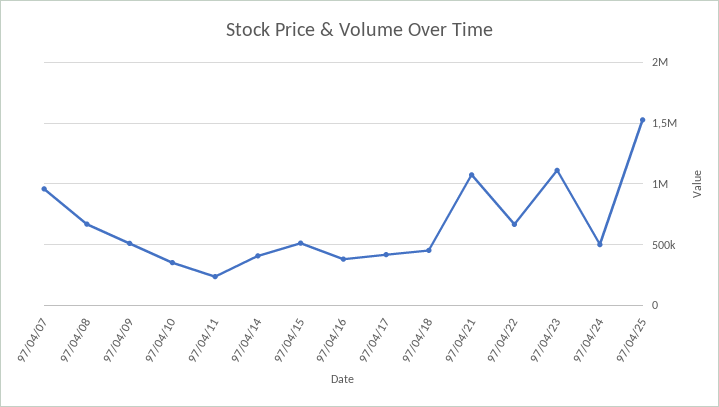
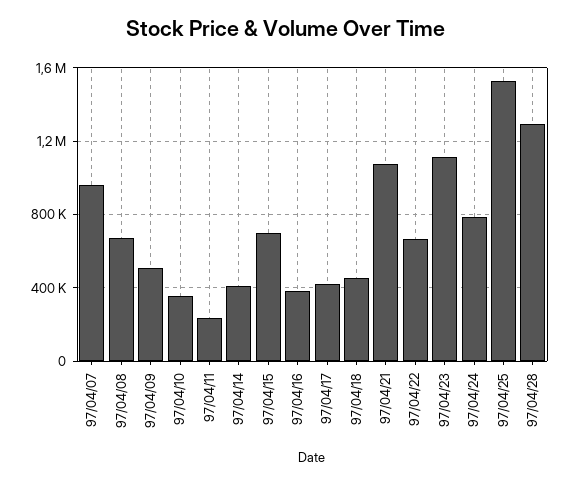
97/04/15: 500000 -> 700000
97/04/24: 500000 -> 800000
97/04/28: none -> 1300000

